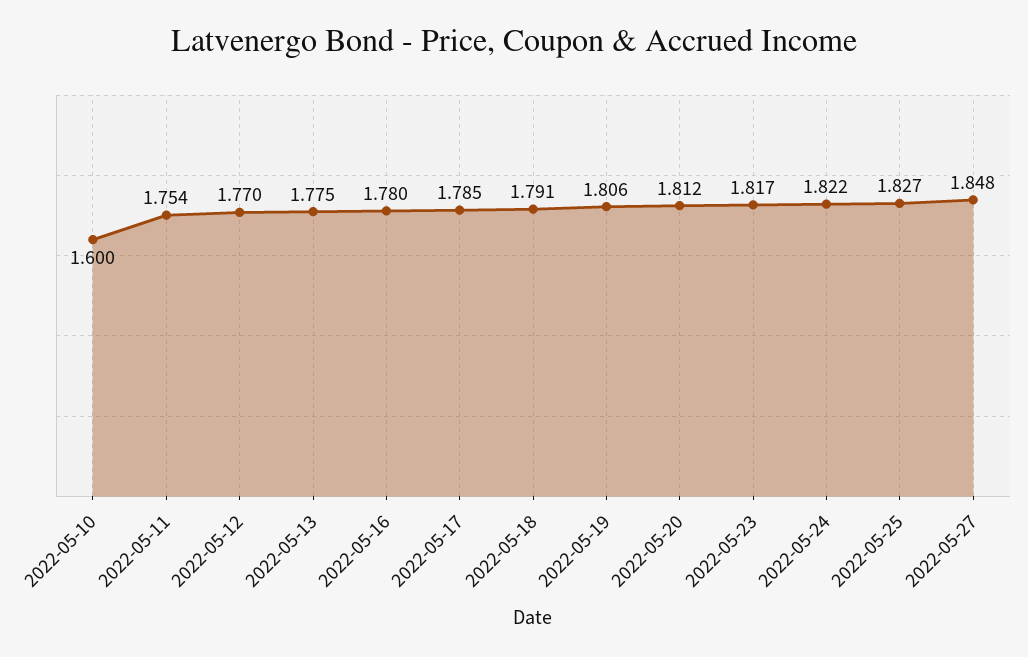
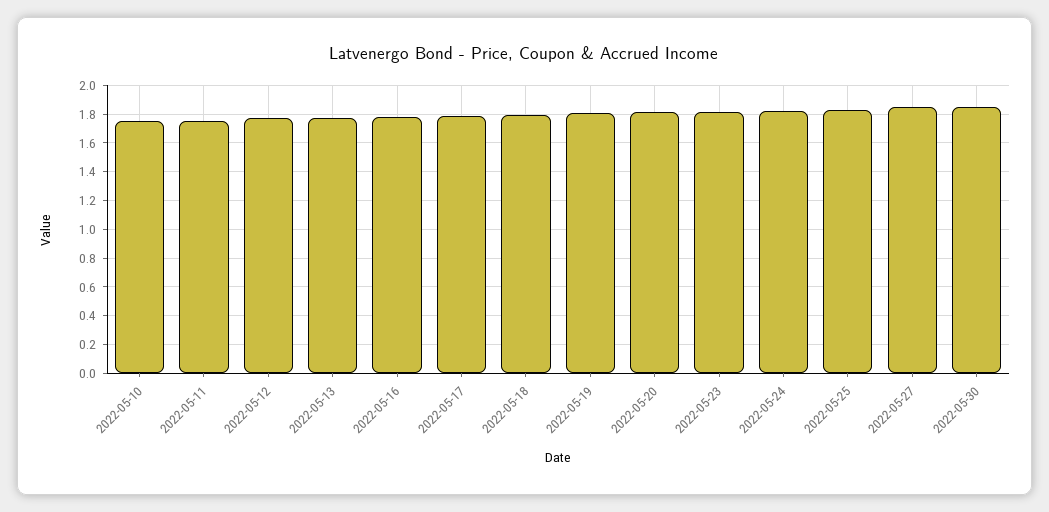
2022-05-10: 1.6 -> 1.75
2022-05-30: none -> 1.85

